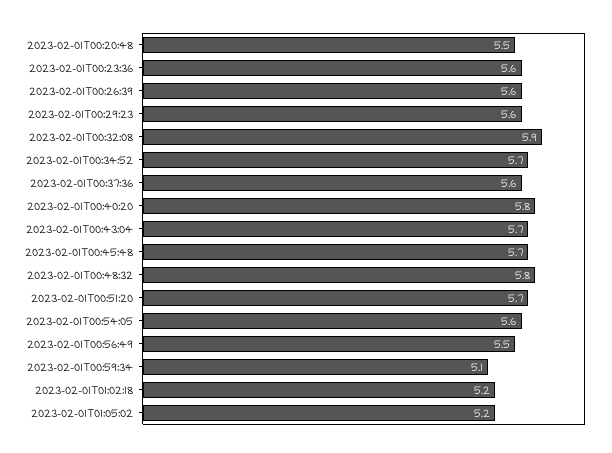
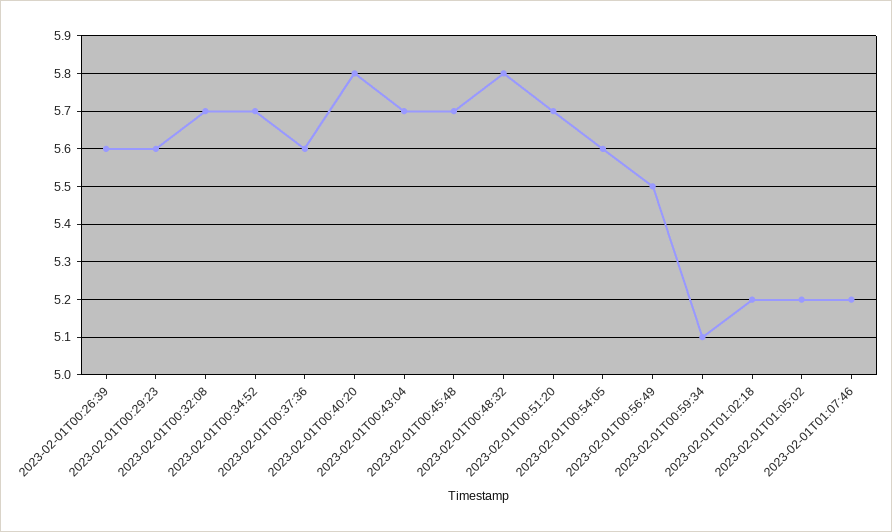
2023-02-01T00:20:48: 5.5 -> none
2023-02-01T00:23:36: 5.6 -> none
2023-02-01T00:32:08: 5.9 -> 5.7
2023-02-01T01:07:46: none -> 5.2

